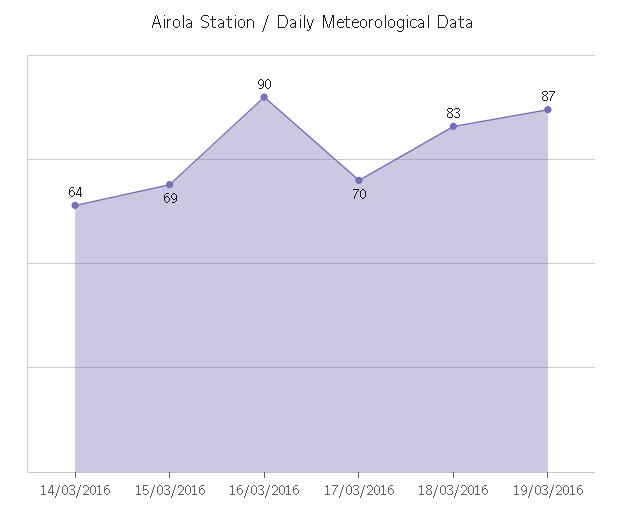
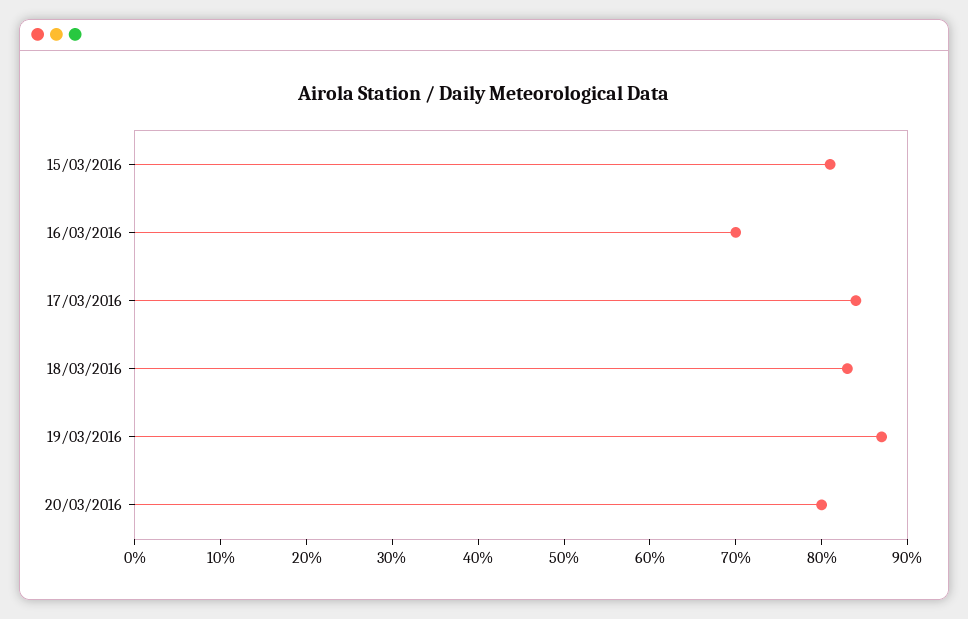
14/03/2016: 64 -> none
15/03/2016: 69 -> 81
16/03/2016: 90 -> 70
17/03/2016: 70 -> 84
20/03/2016: none -> 80

